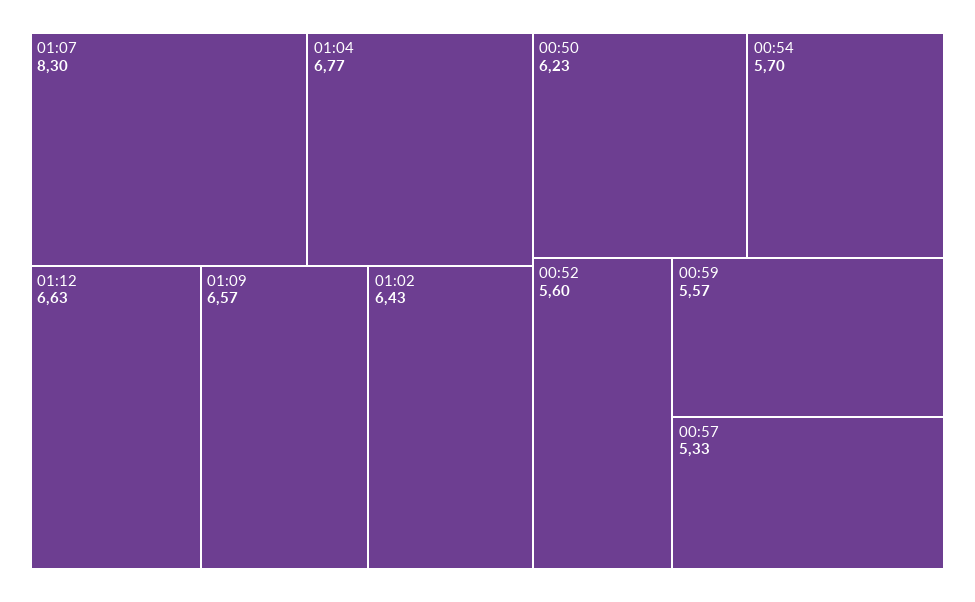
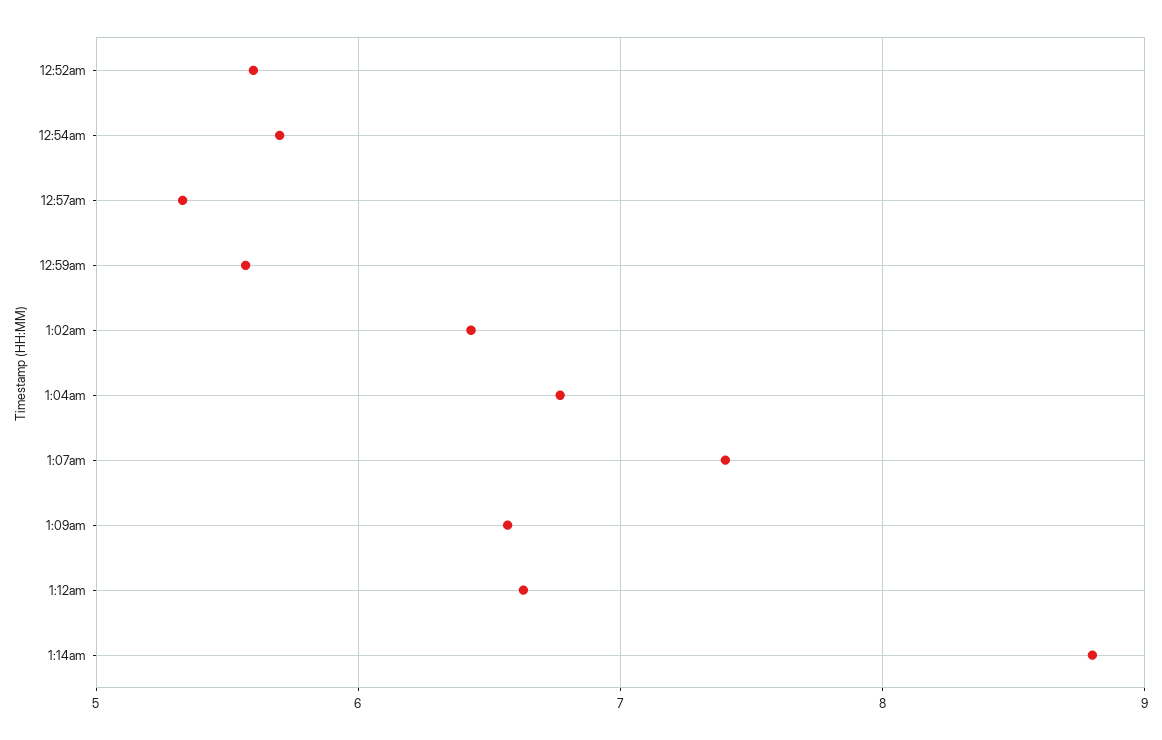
01:07: 8.3 -> 7.4
00:50: 6.23 -> none
1:14am: none -> 8.8

